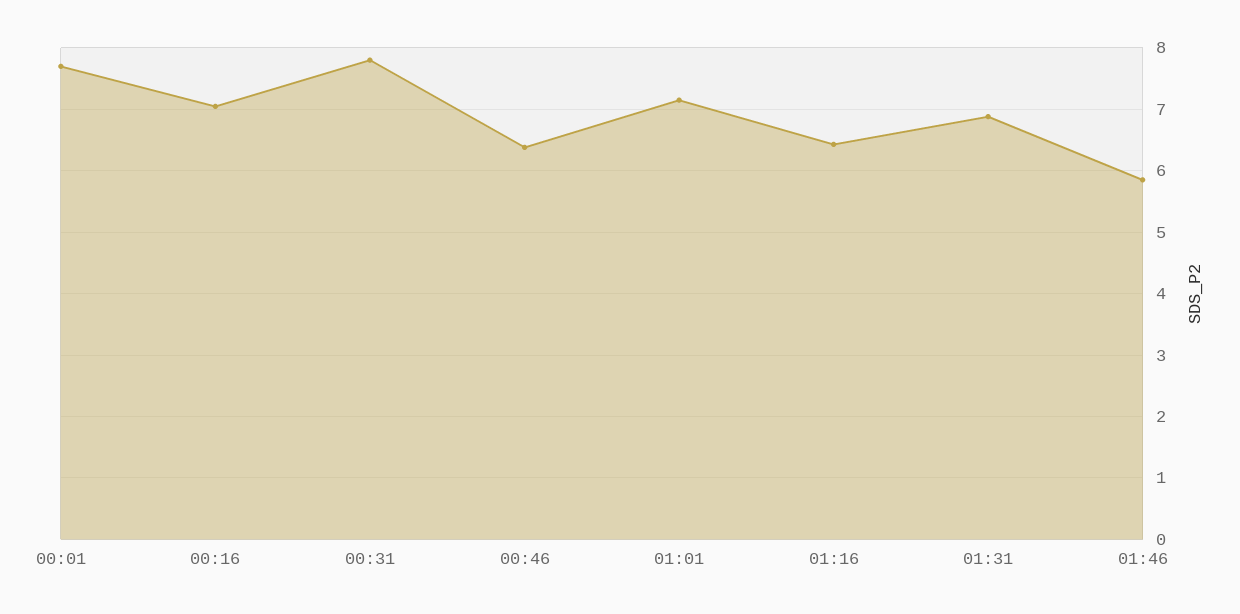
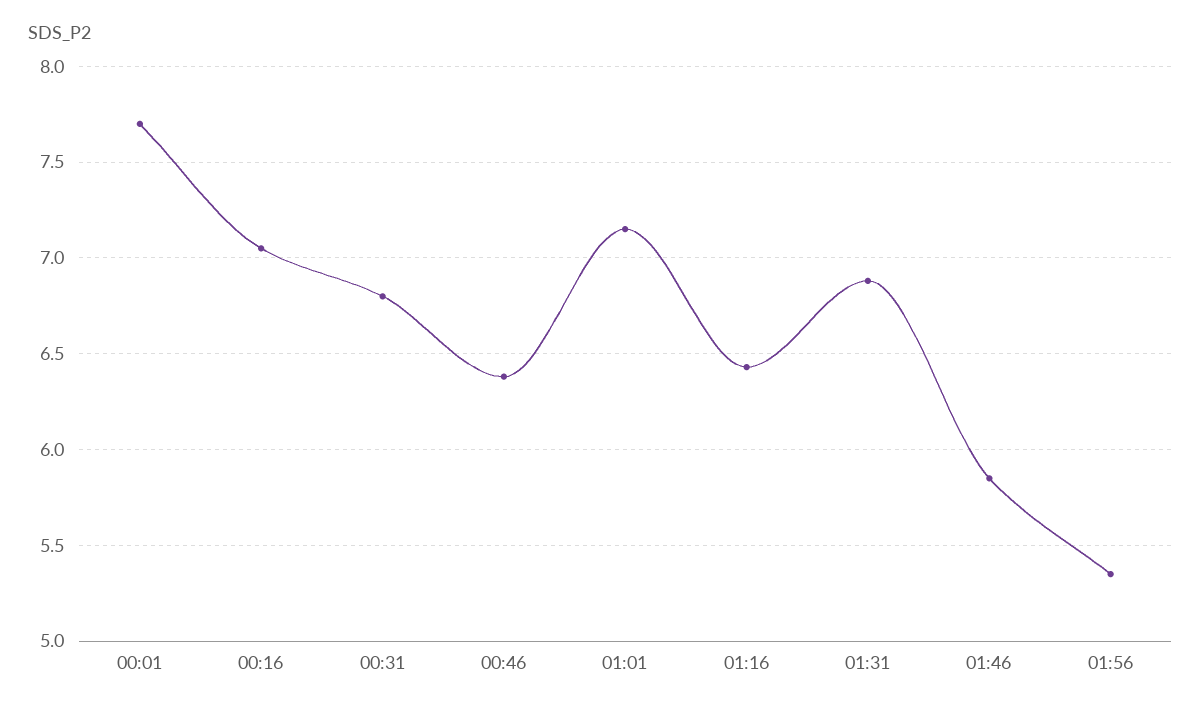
00:31: 7.8 -> 6.8
01:56: none -> 5.35

